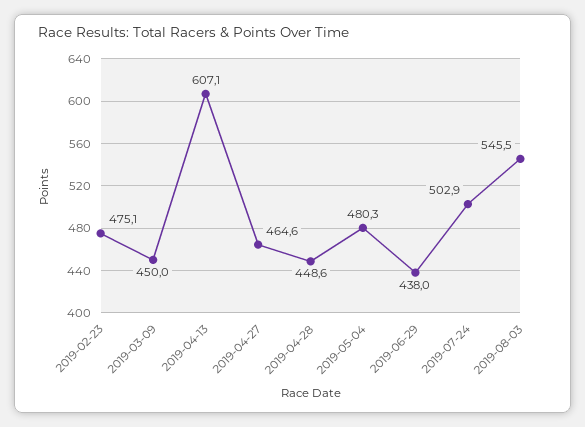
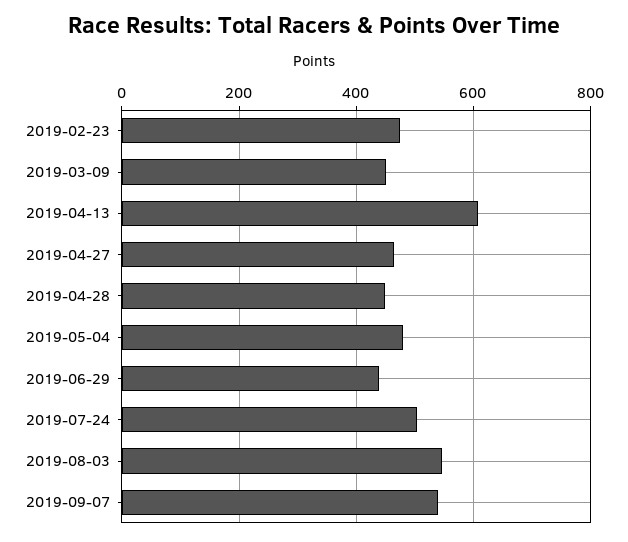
2019-09-07: none -> 540

